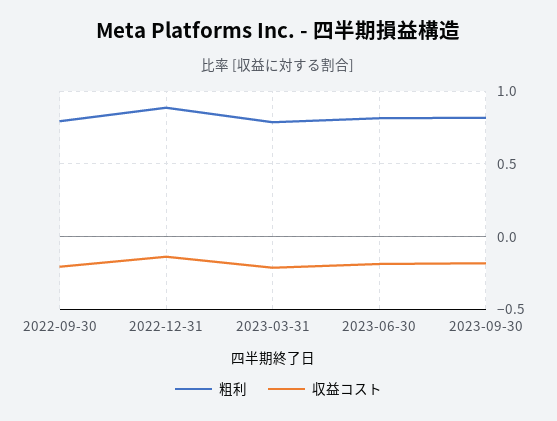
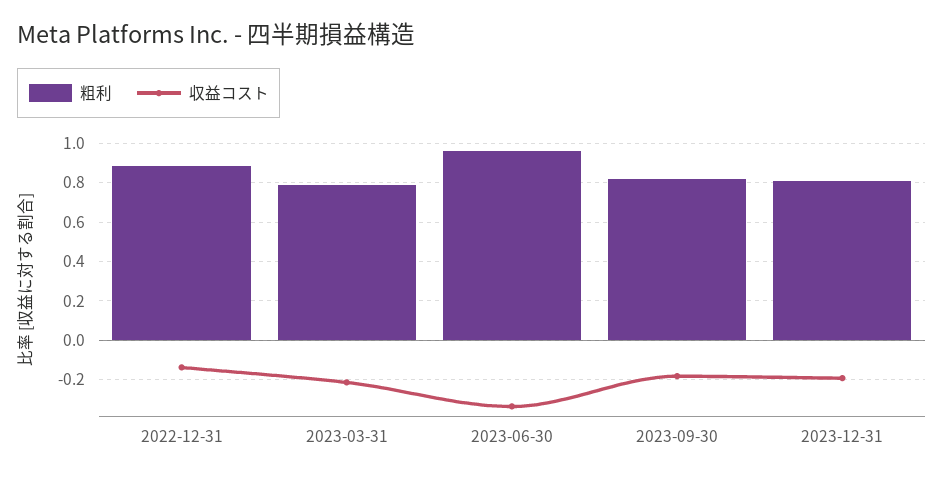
粗利, 2022-09-30: 0.8 -> none
収益コスト, 2022-09-30: -0.2 -> none
粗利, 2023-06-30: 0.8 -> 0.95
収益コスト, 2023-06-30: -0.2 -> -0.35
粗利, 2023-12-31: none -> 0.8
収益コスト, 2023-12-31: none -> -0.2

